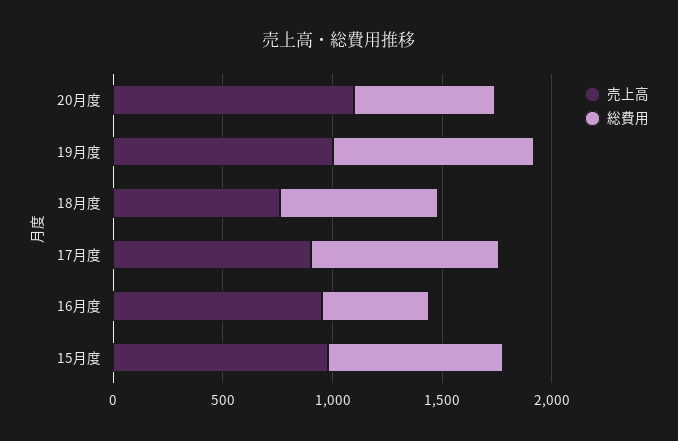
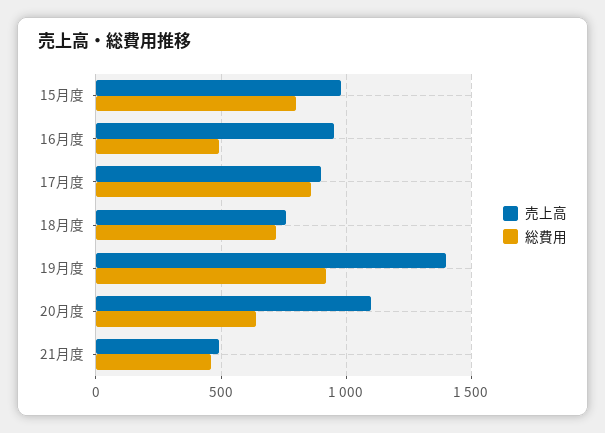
売上高, 19月度: 1000 -> 1400
売上高, 21月度: none -> 500
総費用, 21月度: none -> 450

